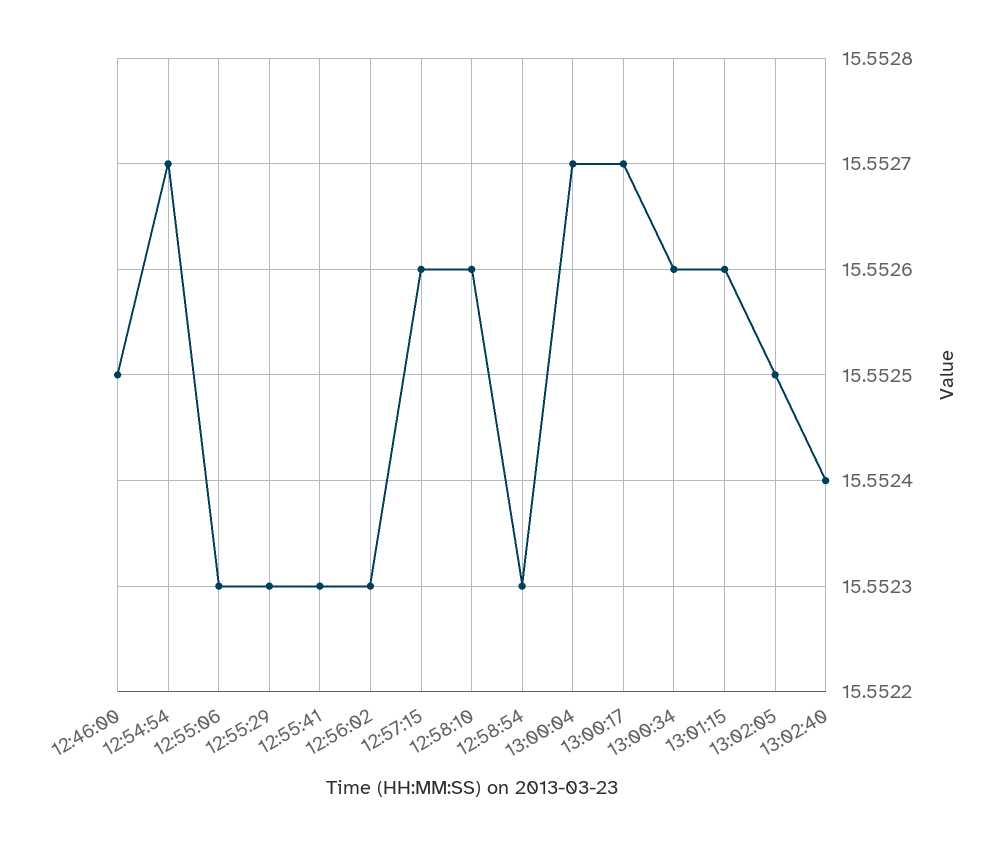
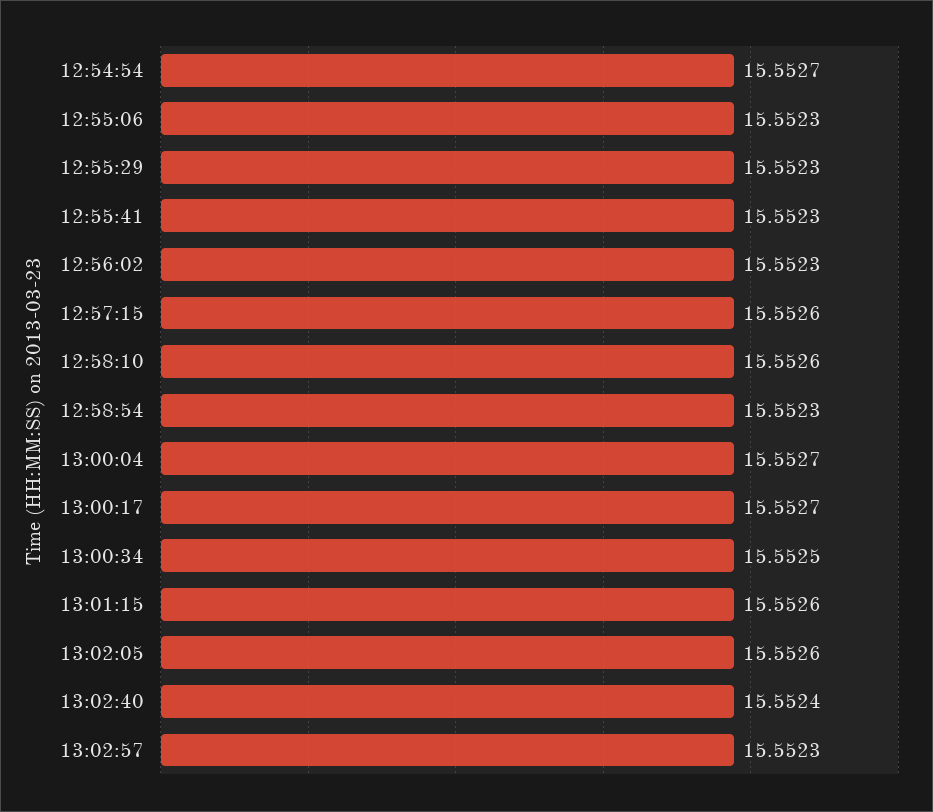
12:46:00: 15.5525 -> none
13:00:34: 15.5526 -> 15.5525
13:02:05: 15.5525 -> 15.5526
13:02:57: none -> 15.5523

